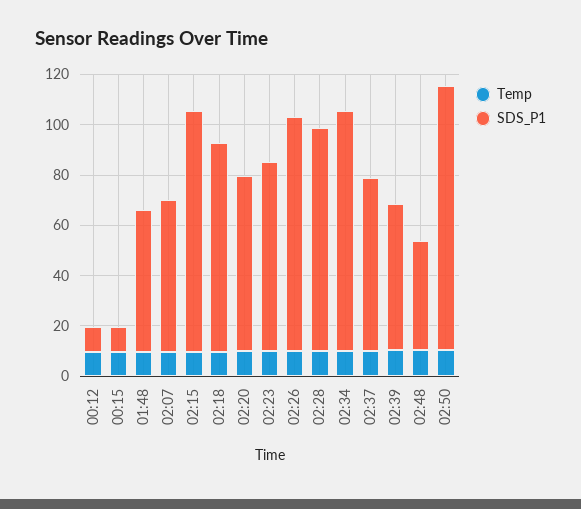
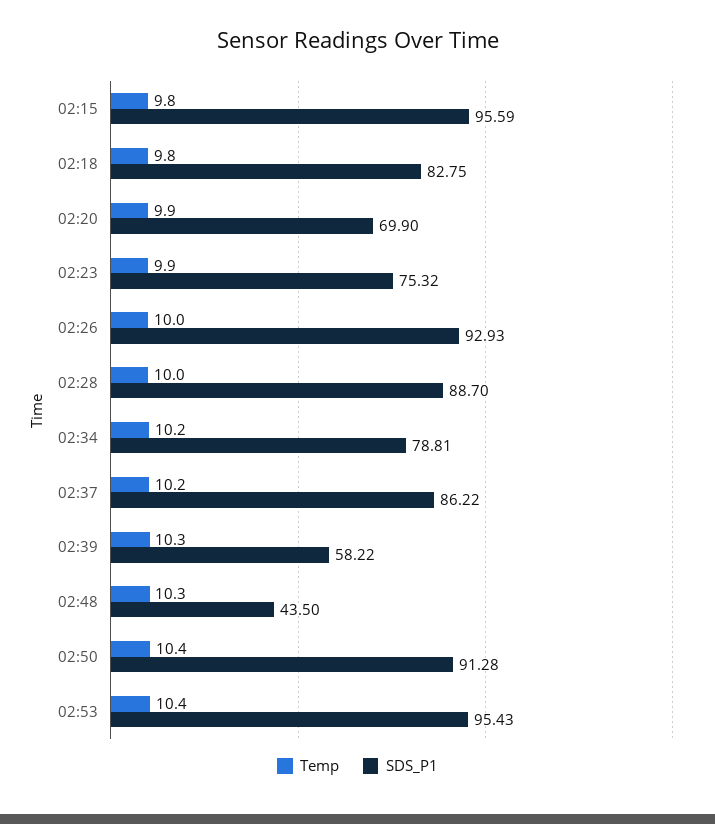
Temp, 00:12: 10 -> none
SDS_P1, 00:12: 10 -> none
Temp, 00:15: 10 -> none
SDS_P1, 00:15: 10 -> none
Temp, 01:48: 10 -> none
SDS_P1, 01:48: 55 -> none
Temp, 02:07: 10 -> none
SDS_P1, 02:07: 60 -> none
SDS_P1, 02:34: 95 -> 78.81
SDS_P1, 02:37: 70 -> 86.22
SDS_P1, 02:50: 105 -> 91.28
Temp, 02:53: none -> 10.4
SDS_P1, 02:53: none -> 95.43

